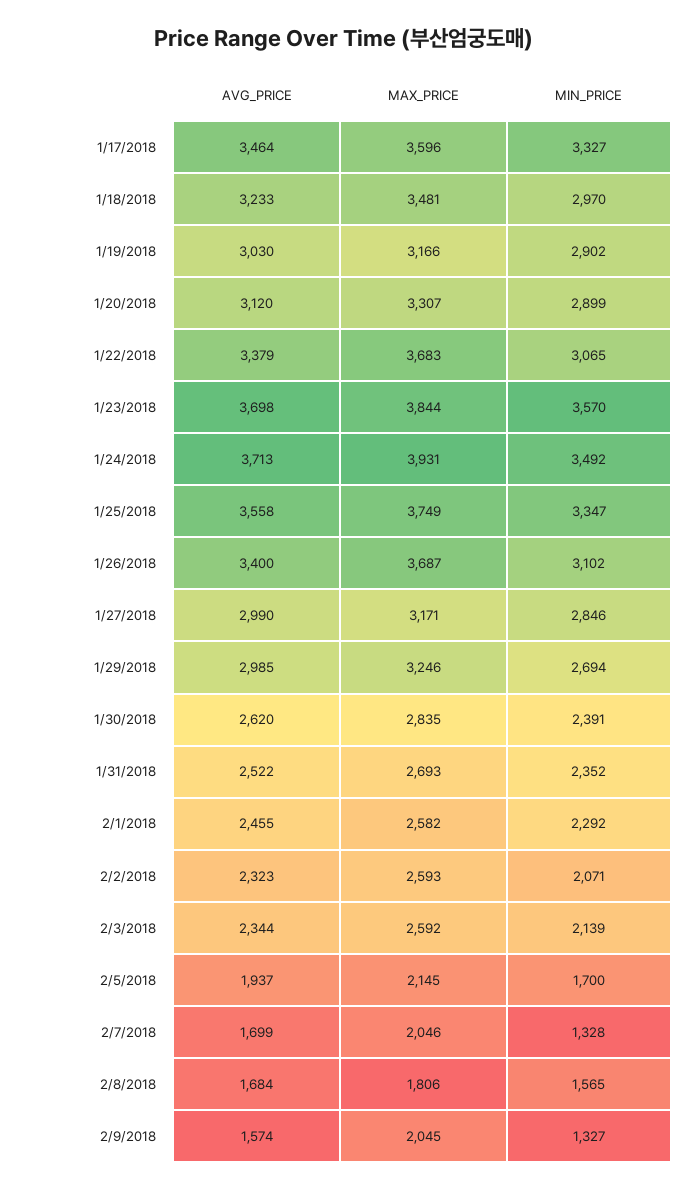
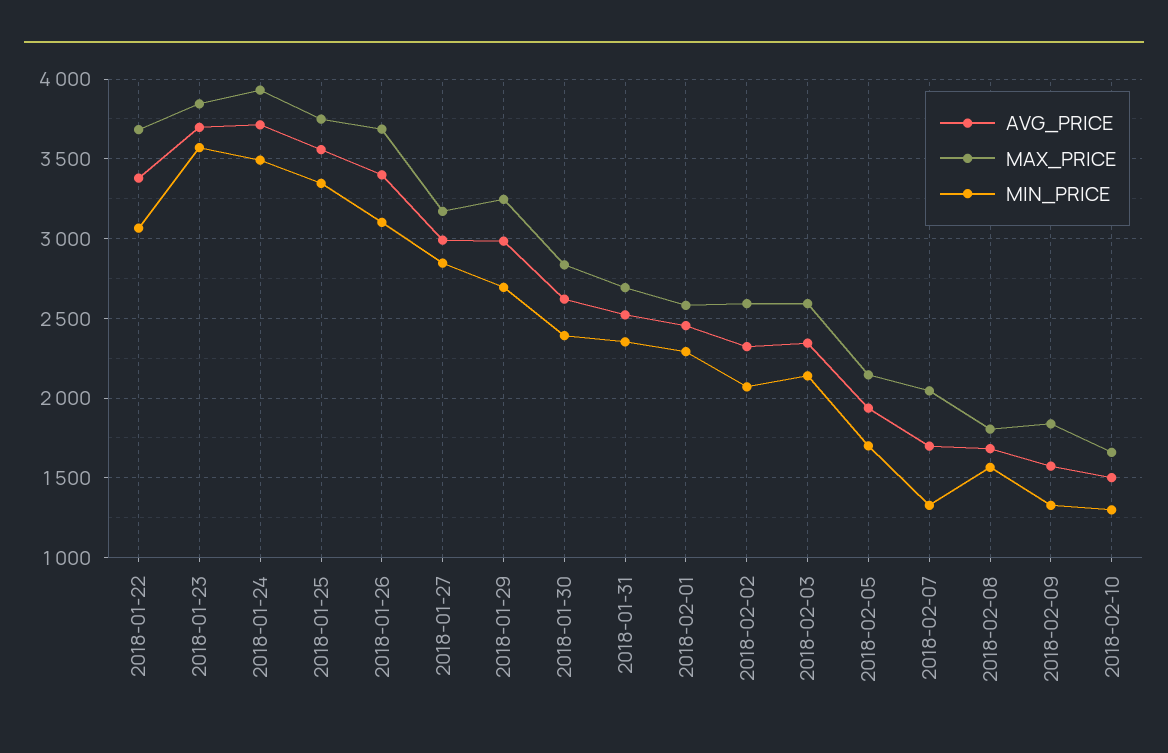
AVG_PRICE, 1/17/2018: 3464 -> none
MAX_PRICE, 1/17/2018: 3596 -> none
MIN_PRICE, 1/17/2018: 3327 -> none
AVG_PRICE, 1/18/2018: 3233 -> none
MAX_PRICE, 1/18/2018: 3481 -> none
MIN_PRICE, 1/18/2018: 2970 -> none
AVG_PRICE, 1/19/2018: 3030 -> none
MAX_PRICE, 1/19/2018: 3166 -> none
MIN_PRICE, 1/19/2018: 2902 -> none
AVG_PRICE, 1/20/2018: 3120 -> none
MAX_PRICE, 1/20/2018: 3307 -> none
MIN_PRICE, 1/20/2018: 2899 -> none
MAX_PRICE, 2/9/2018: 2045 -> 1850
AVG_PRICE, 2018-02-10: none -> 1500
MAX_PRICE, 2018-02-10: none -> 1650
MIN_PRICE, 2018-02-10: none -> 1300

